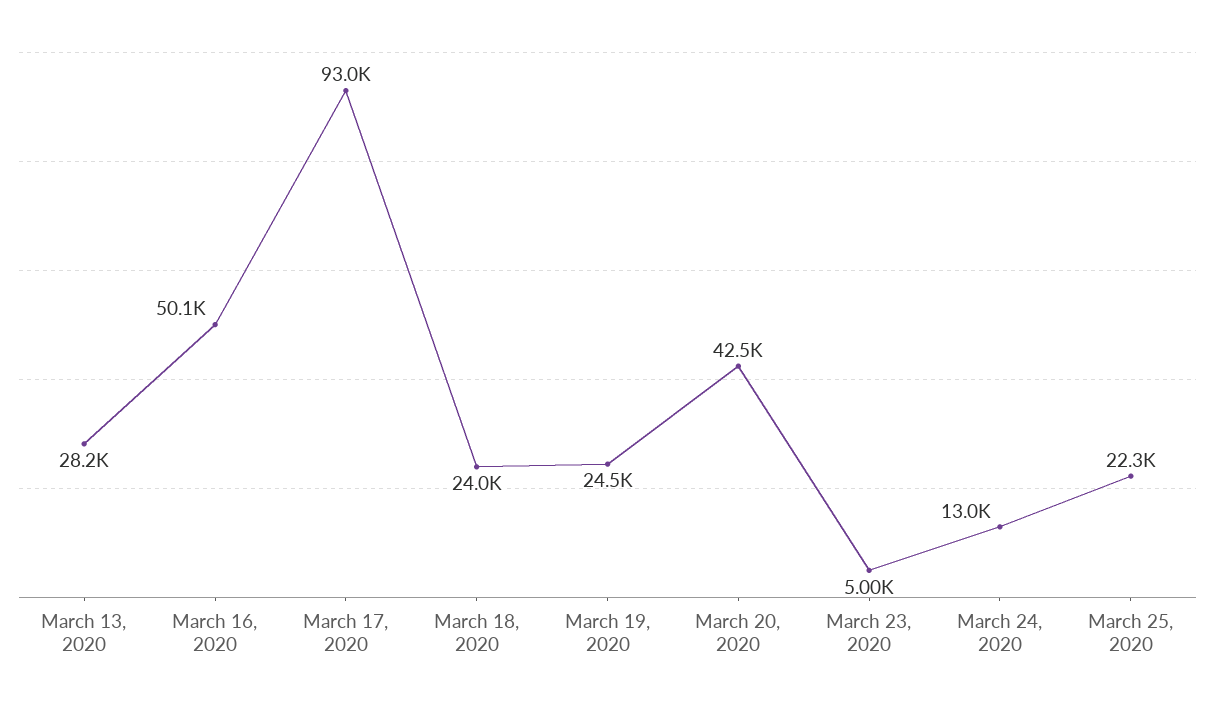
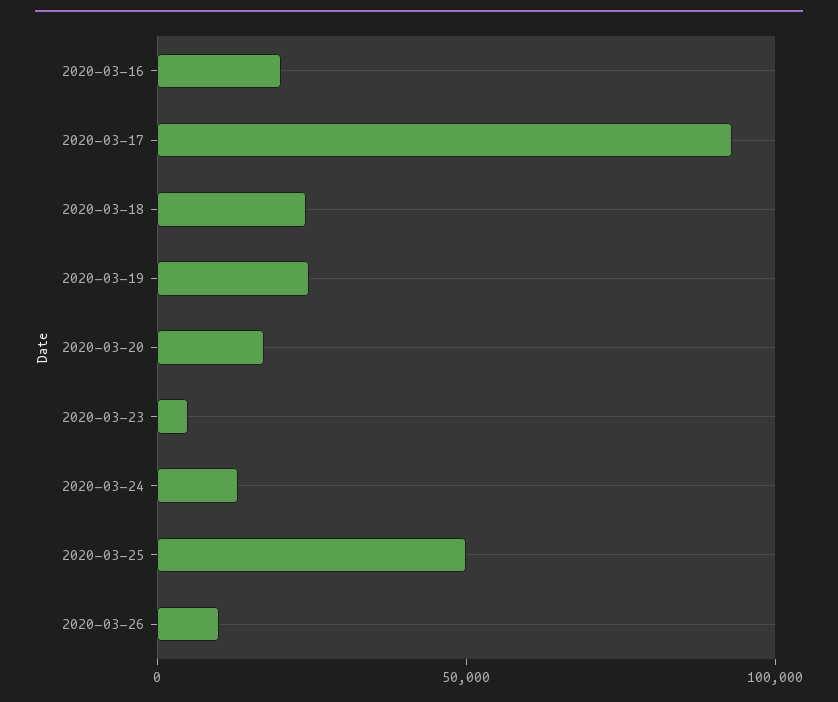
March 13, 2020: 28200 -> none
March 16, 2020: 50100 -> 20000
March 20, 2020: 42500 -> 20000
March 25, 2020: 22300 -> 50000
2020-03-26: none -> 10000

